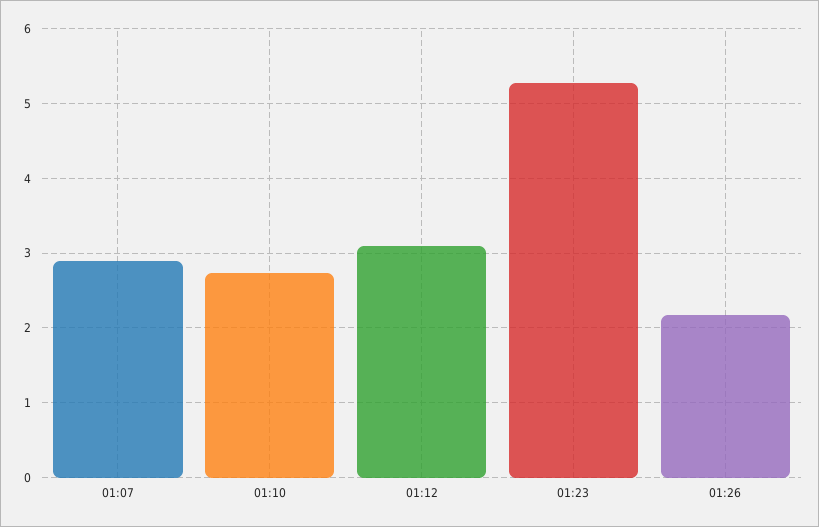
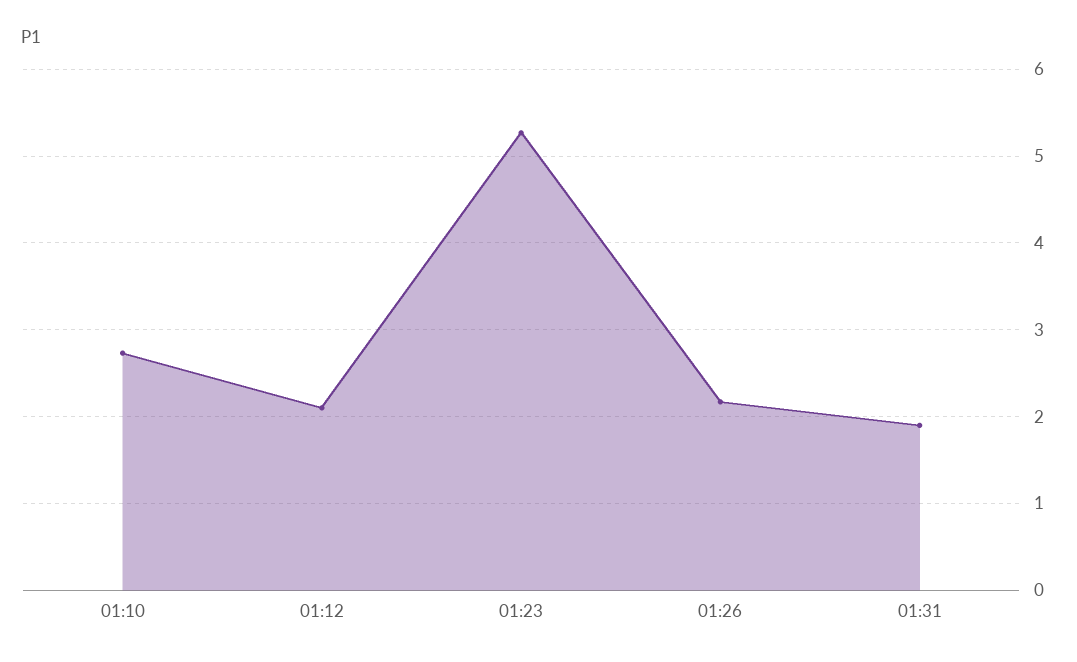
01:07: 2.9 -> none
01:12: 3.1 -> 2.1
01:31: none -> 1.9

